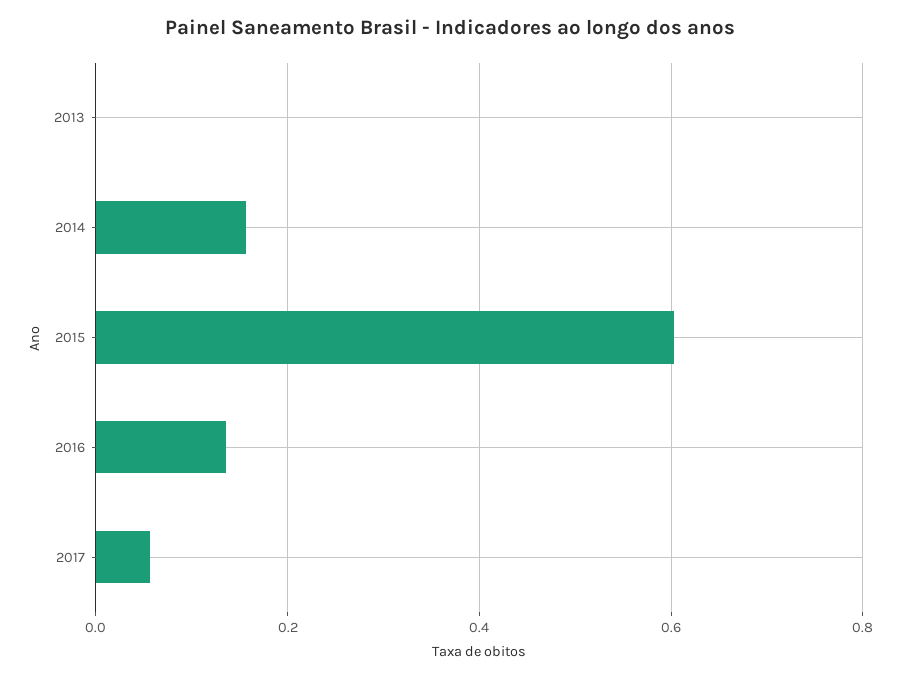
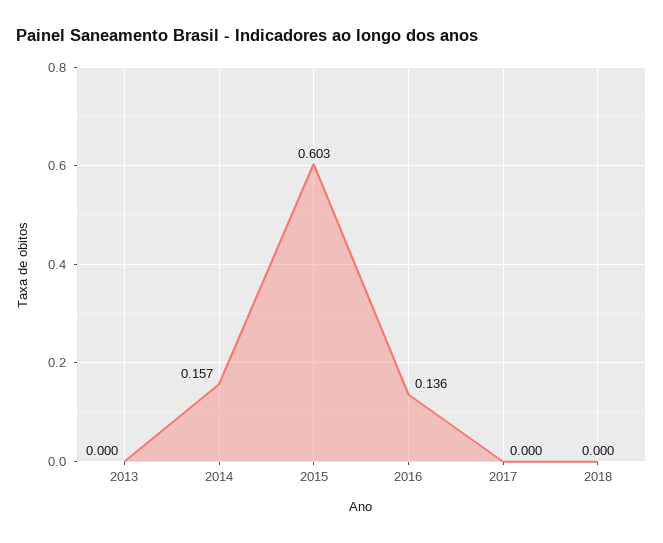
2017: 0.06 -> 0
2018: none -> 0

